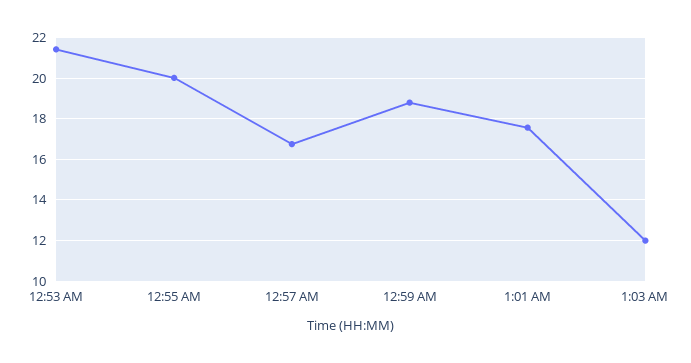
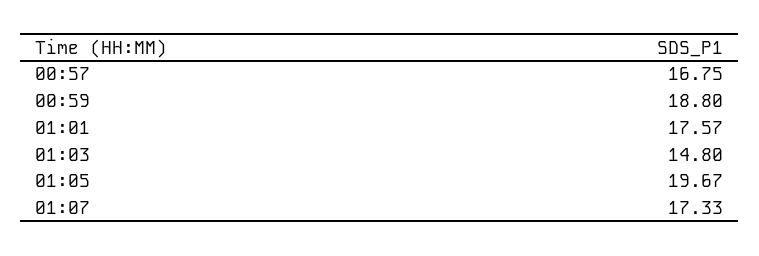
12:53 AM: 21.5 -> none
12:55 AM: 20 -> none
1:03 AM: 12 -> 14.8
01:05: none -> 19.67
01:07: none -> 17.33

